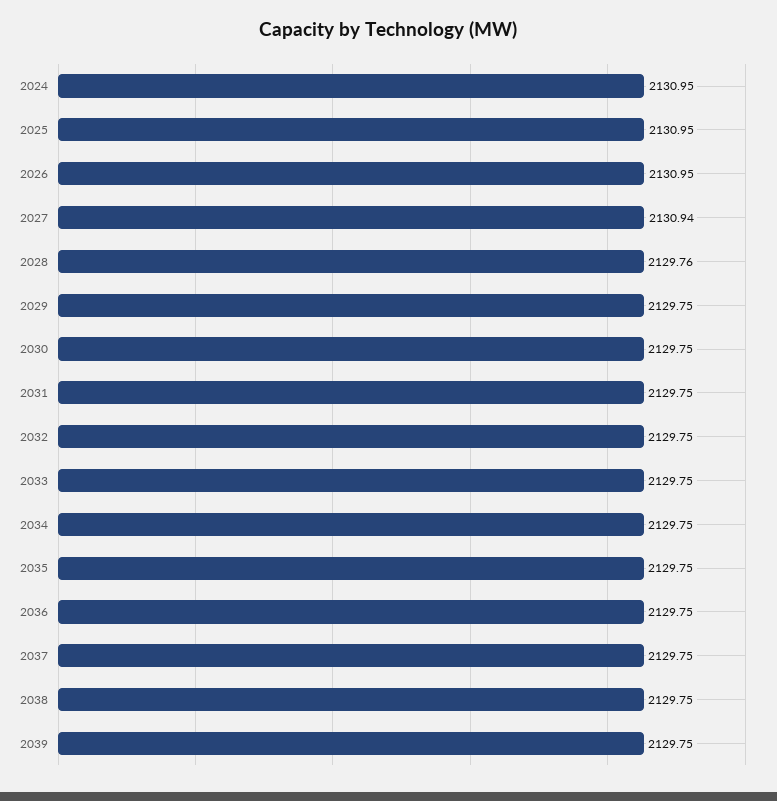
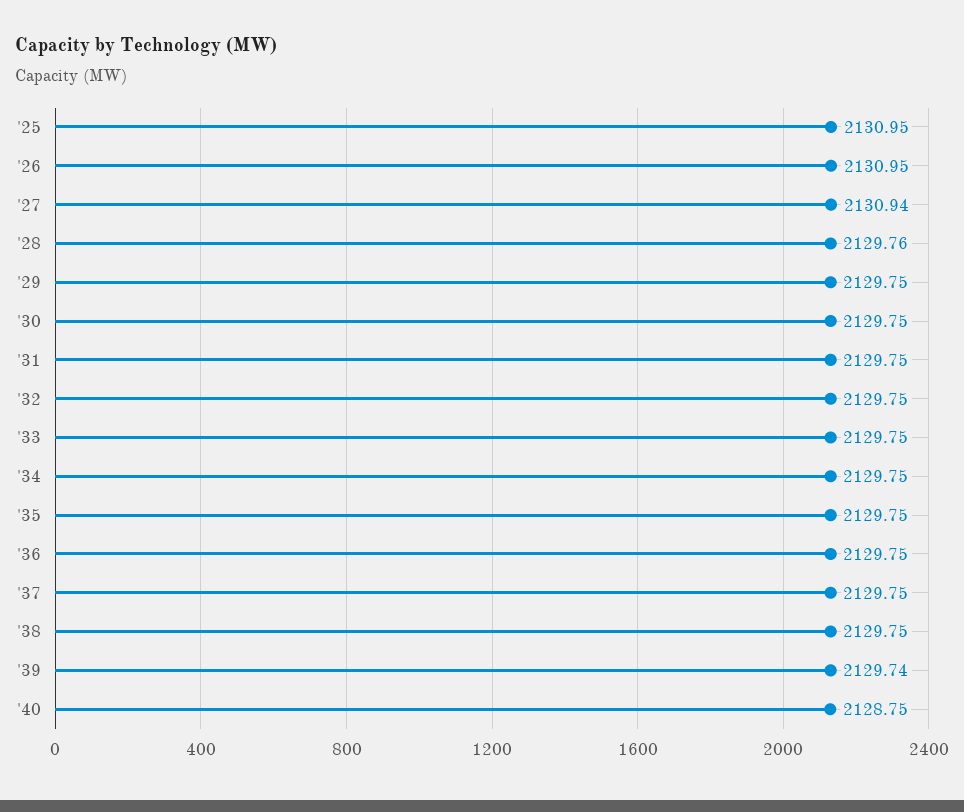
2024: 2130.95 -> none
2039: 2129.75 -> 2129.74
'40: none -> 2128.75

